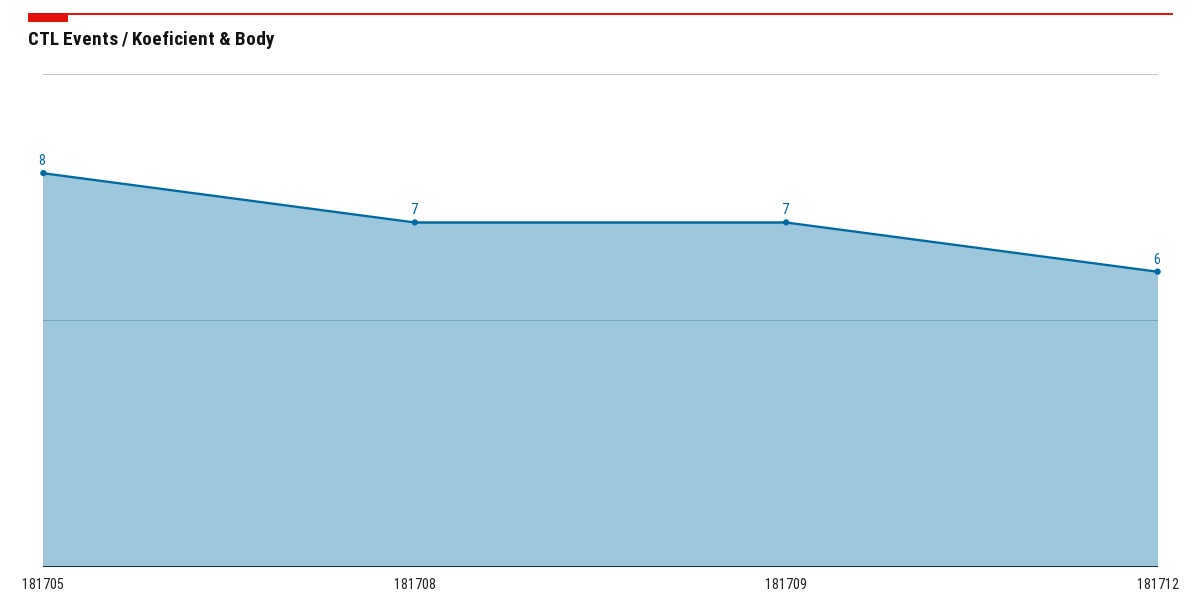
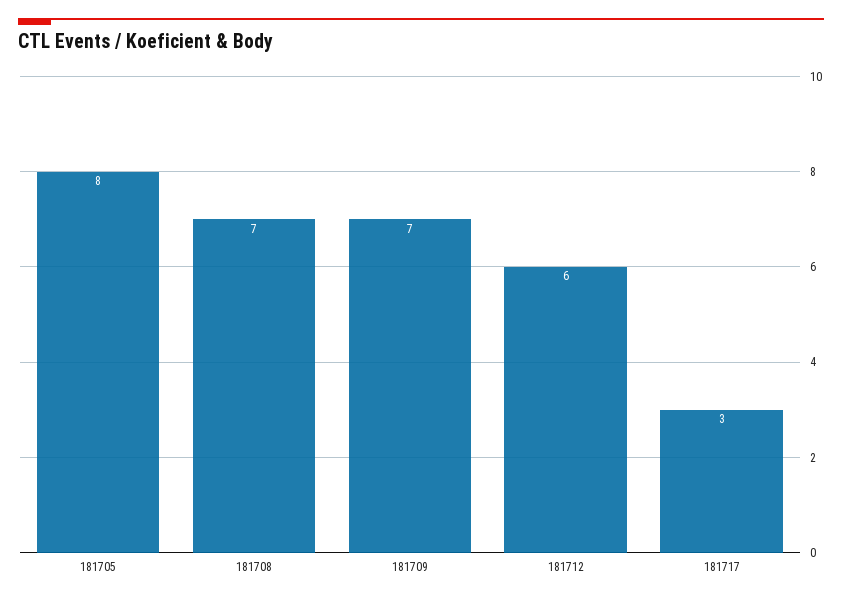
181717: none -> 3

